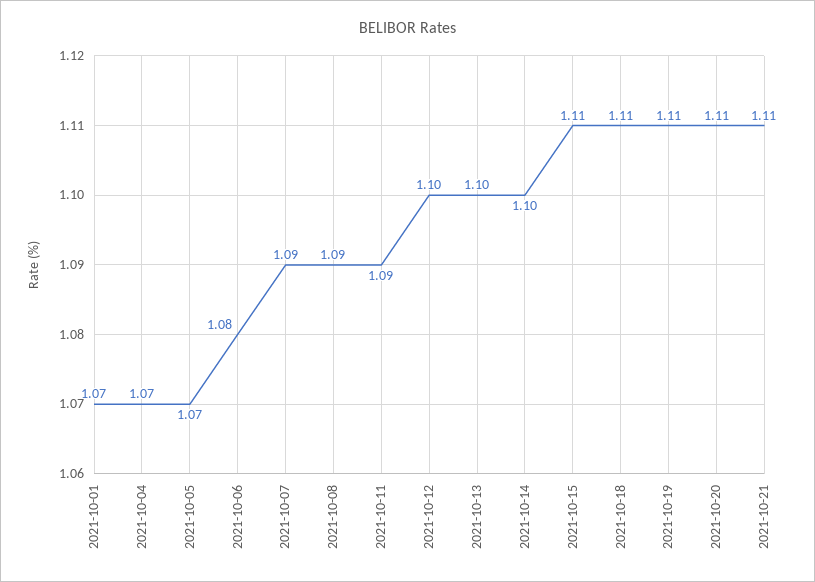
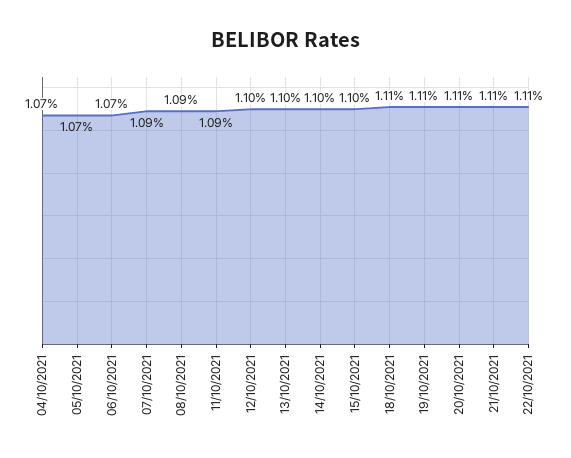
2021-10-01: 1.07 -> none
2021-10-06: 1.08 -> 1.07
2021-10-15: 1.11 -> 1.1
22/10/2021: none -> 1.11

